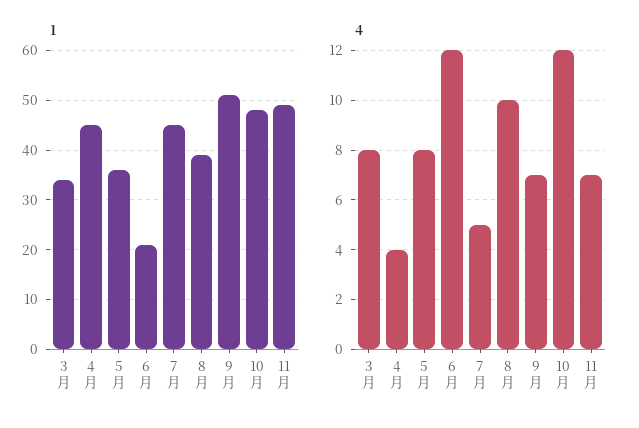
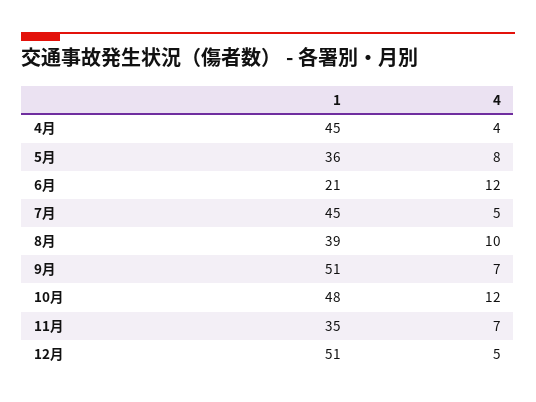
1, 3月: 35 -> none
1, 11月: 50 -> 35
4, 3月: 8 -> none
1, 12月: none -> 51
4, 12月: none -> 5

